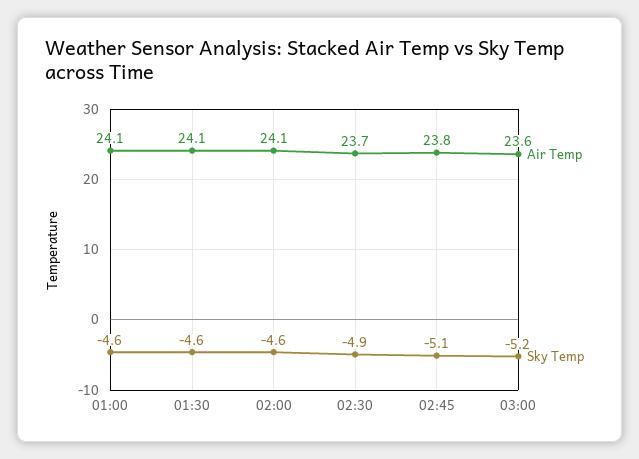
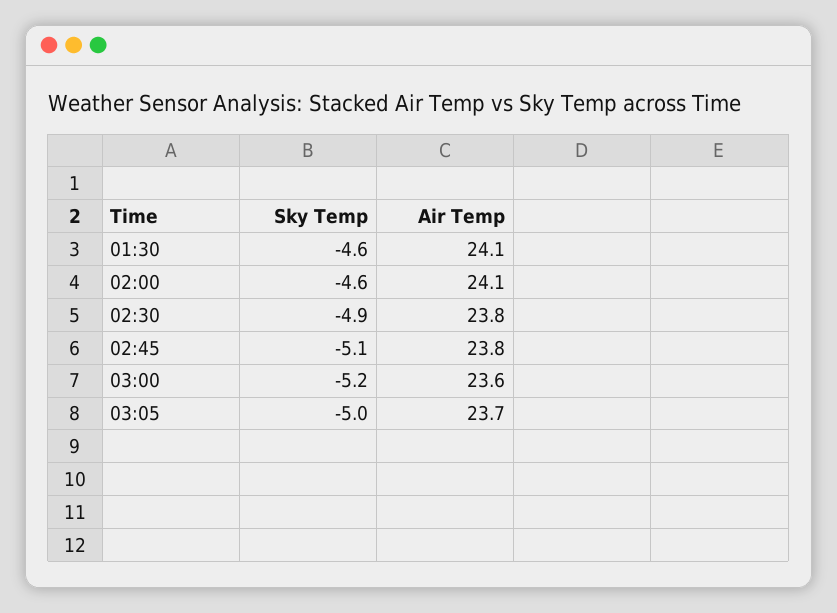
Air Temp, 01:00: 24.1 -> none
Sky Temp, 01:00: -4.6 -> none
Air Temp, 02:30: 23.7 -> 23.8
Sky Temp, 03:05: none -> -5
Air Temp, 03:05: none -> 23.7

